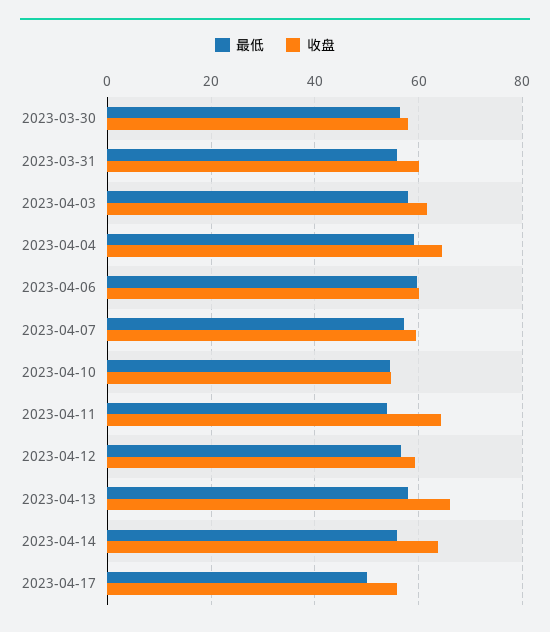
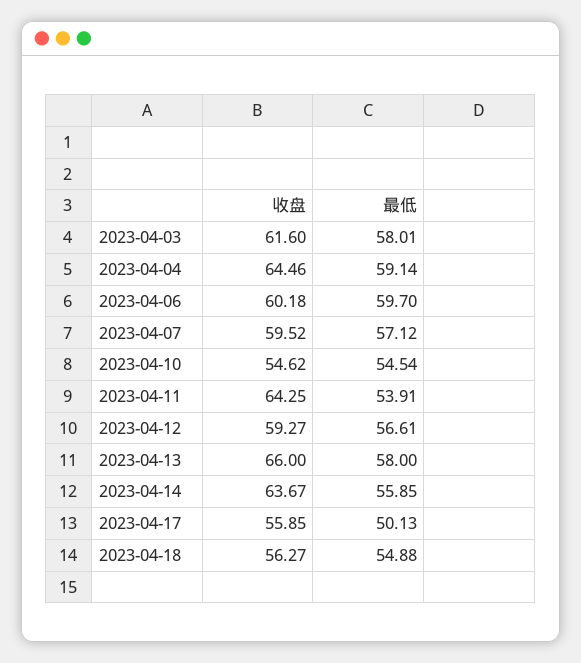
最低, 2023-03-30: 56 -> none
收盘, 2023-03-30: 58 -> none
最低, 2023-03-31: 56 -> none
收盘, 2023-03-31: 60 -> none
收盘, 2023-04-18: none -> 56.27
最低, 2023-04-18: none -> 54.88

